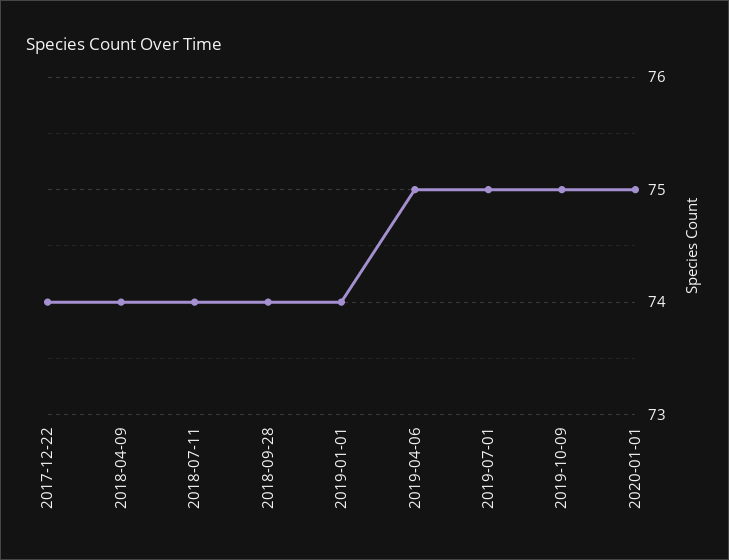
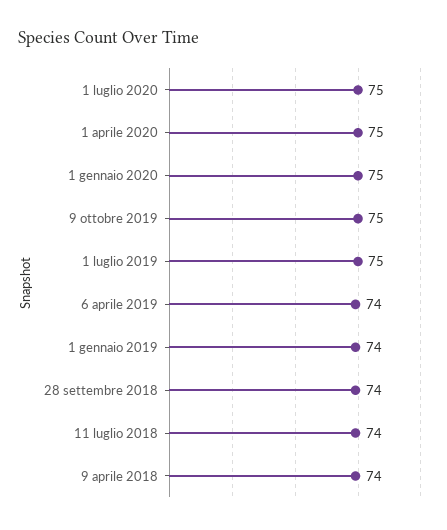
2017-12-22: 74 -> none
2019-04-06: 75 -> 74
1 luglio 2020: none -> 75
1 aprile 2020: none -> 75

